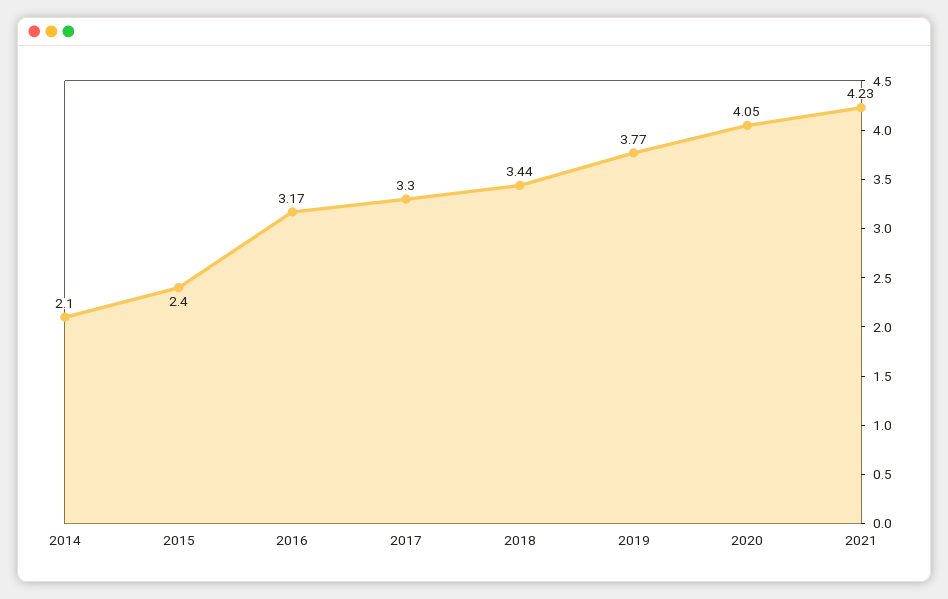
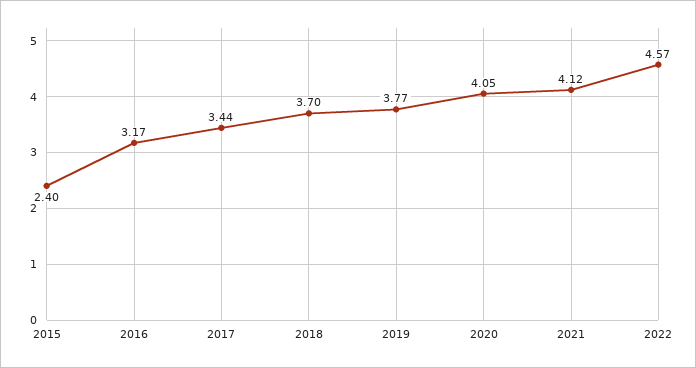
2014: 2.1 -> none
2017: 3.3 -> 3.44
2018: 3.44 -> 3.7
2021: 4.23 -> 4.12
2022: none -> 4.57

